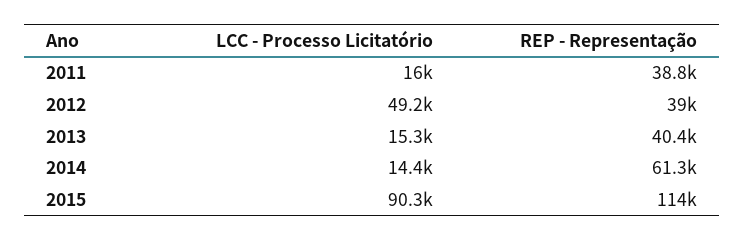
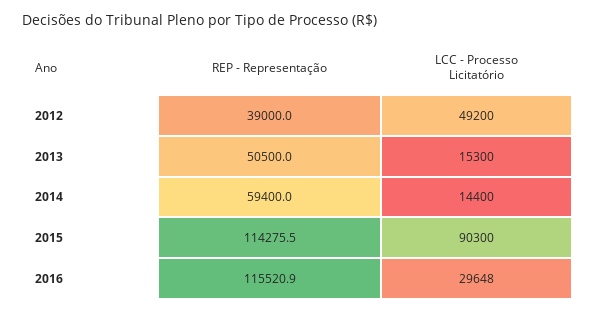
LCC - Processo Licitatório, 2011: 16000 -> none
REP - Representação, 2011: 38800 -> none
REP - Representação, 2013: 40400 -> 50500
REP - Representação, 2014: 61300 -> 59400
REP - Representação, 2016: none -> 115520.9
LCC - Processo Licitatório, 2016: none -> 29648

